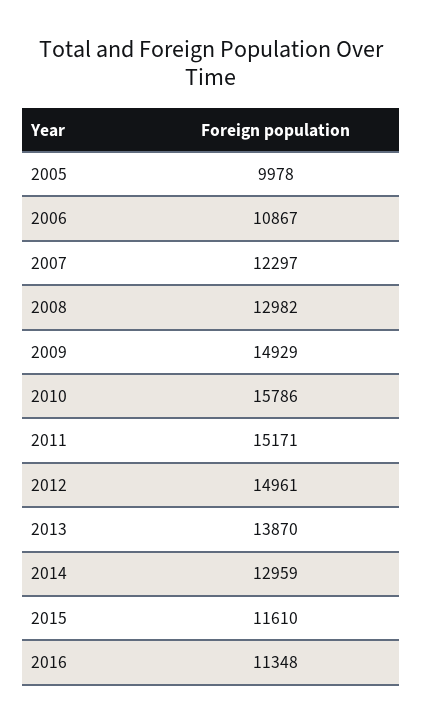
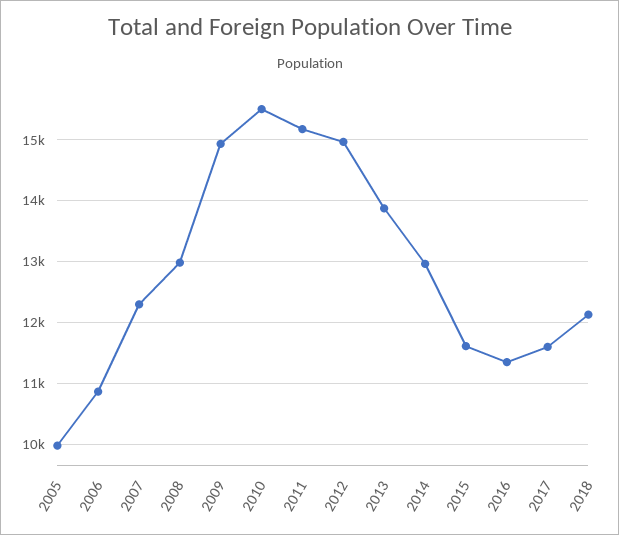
2010: 15786 -> 15500
2017: none -> 11600
2018: none -> 12100

